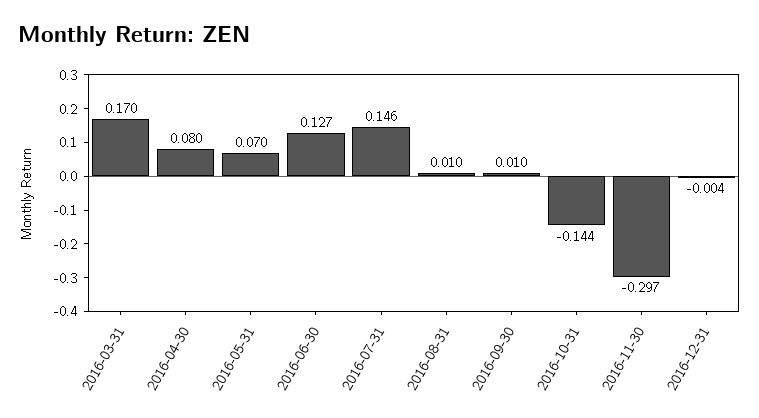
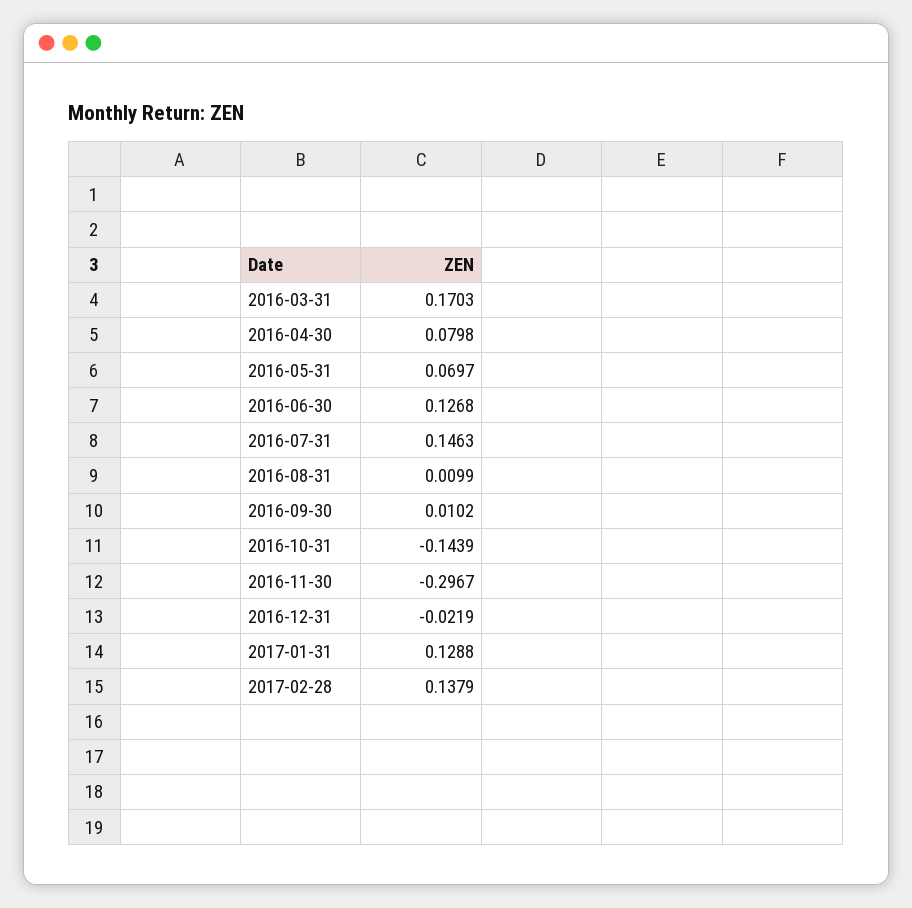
2016-12-31: -0.004 -> -0.0219
2017-01-31: none -> 0.1288
2017-02-28: none -> 0.1379

